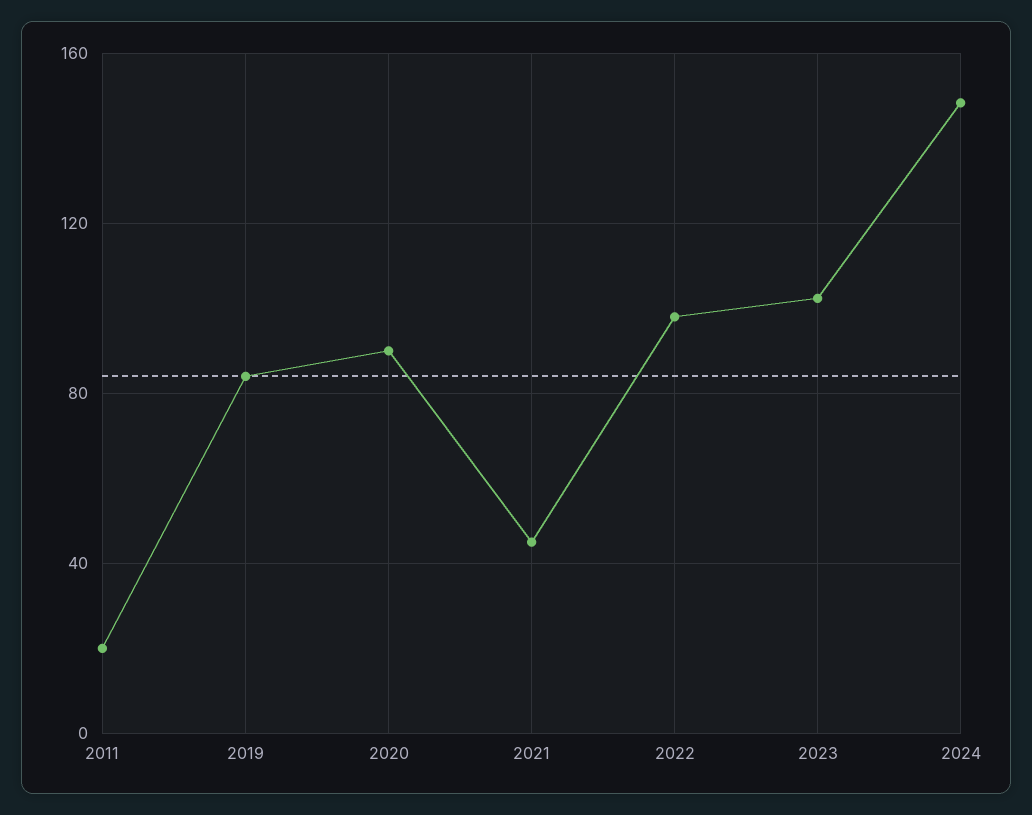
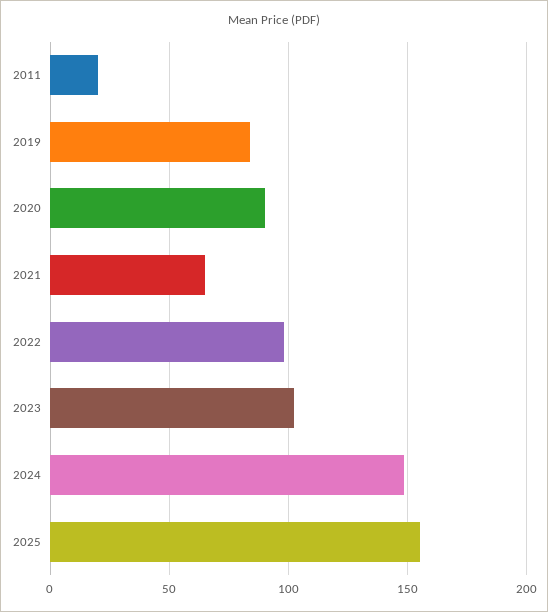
2021: 45 -> 65
2025: none -> 155

